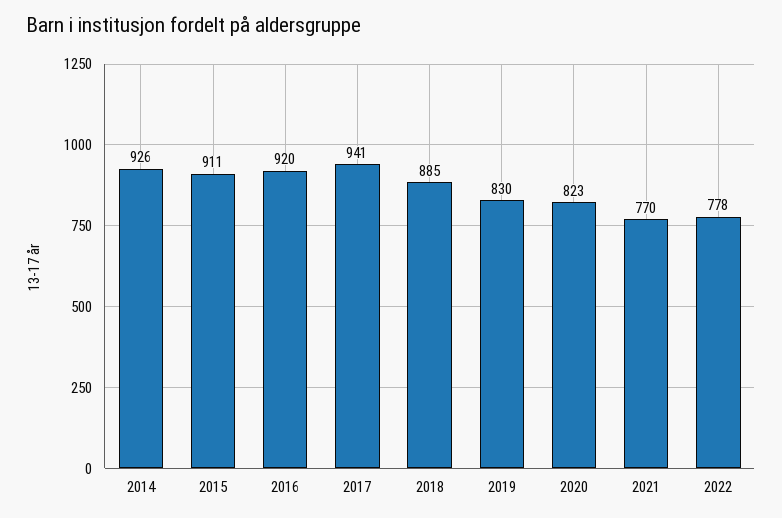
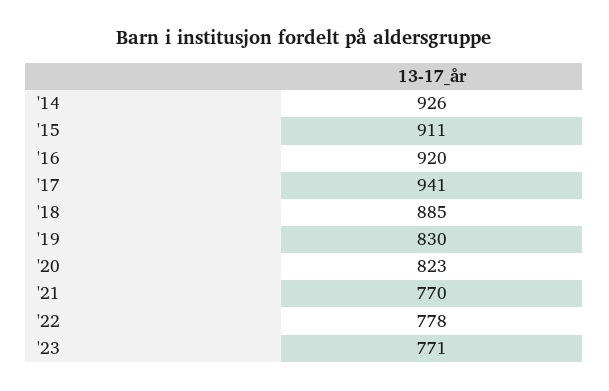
'23: none -> 771

